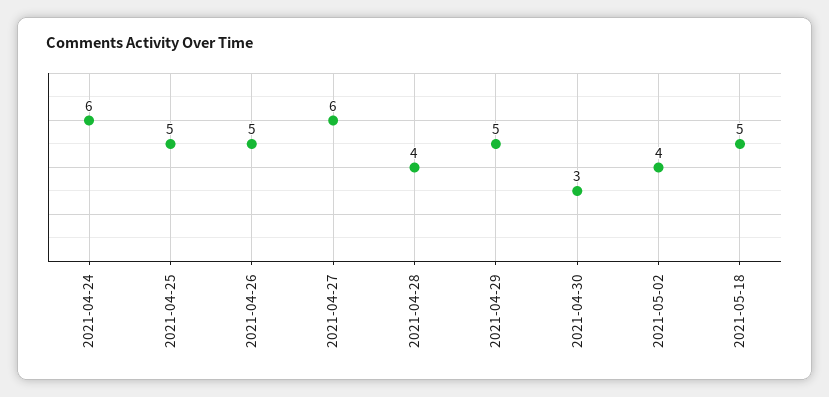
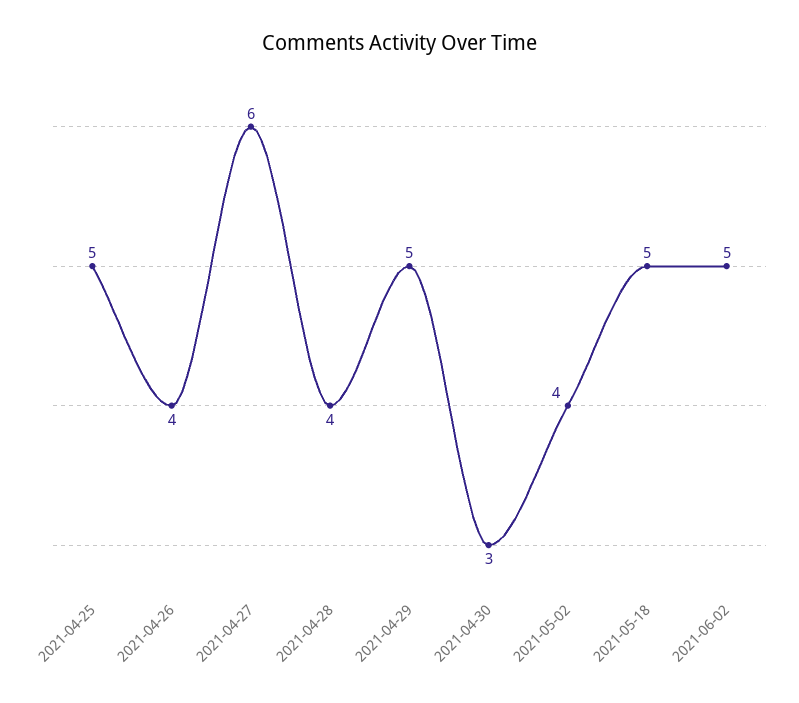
2021-04-24: 6 -> none
2021-04-26: 5 -> 4
2021-06-02: none -> 5

